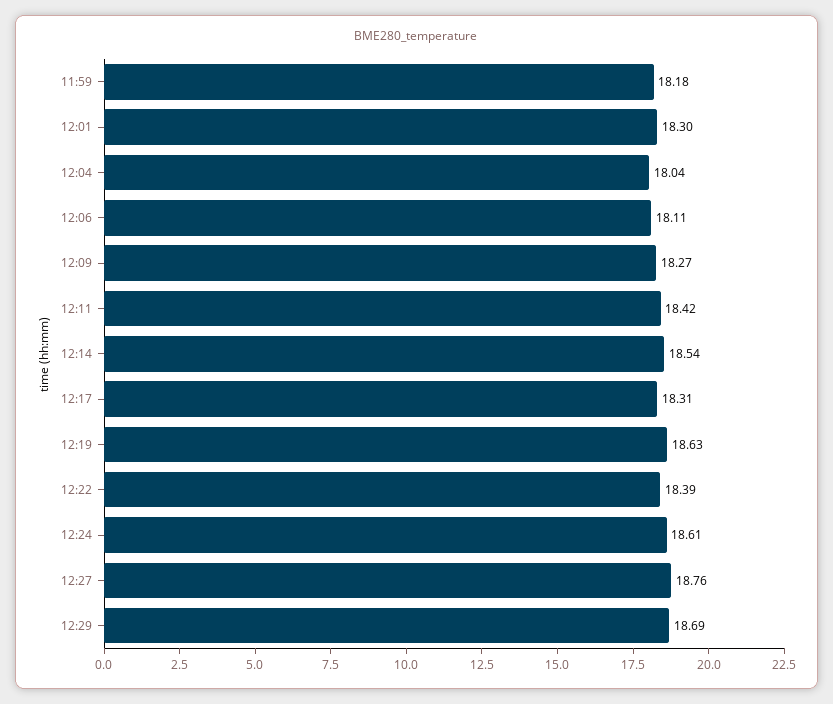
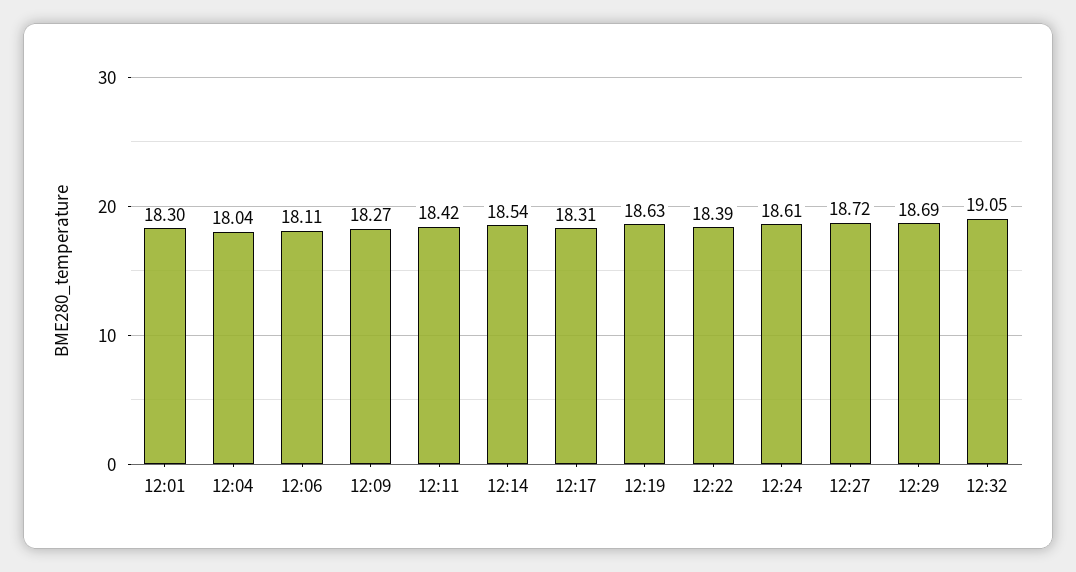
11:59: 18.18 -> none
12:27: 18.76 -> 18.72
12:32: none -> 19.05

